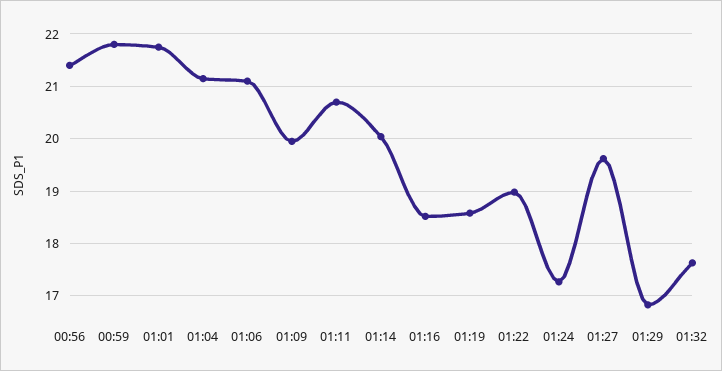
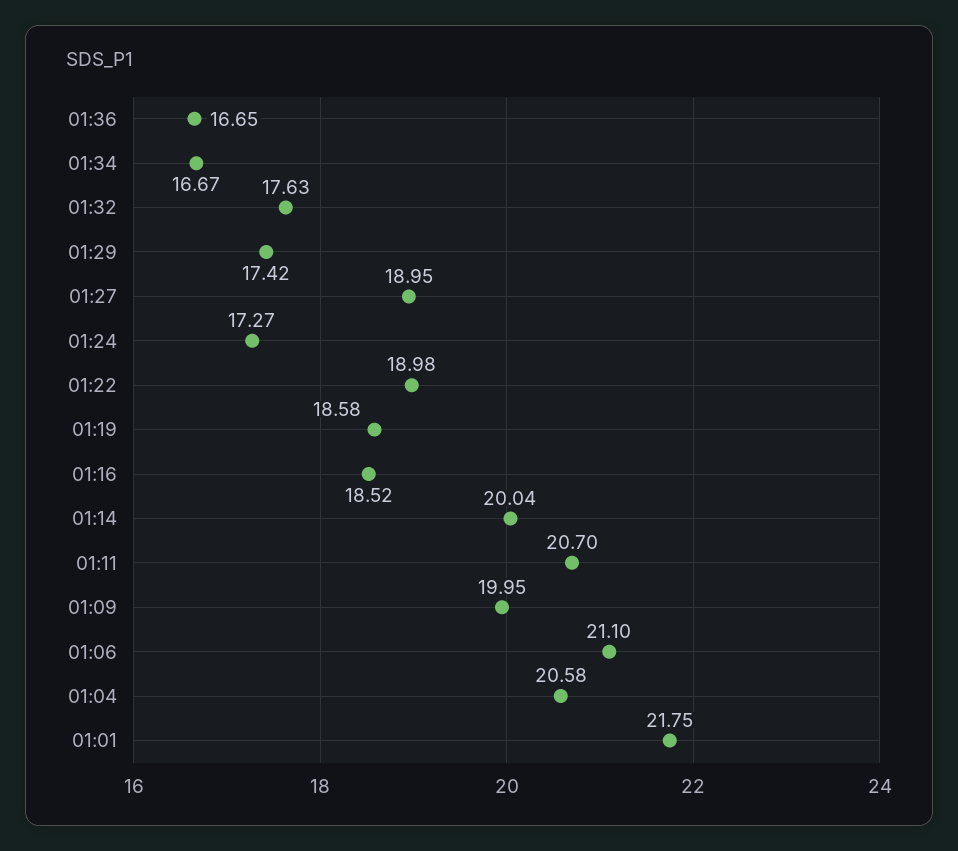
00:56: 21.4 -> none
00:59: 21.8 -> none
01:04: 21.2 -> 20.58
01:27: 19.6 -> 18.95
01:29: 16.8 -> 17.42
01:36: none -> 16.65
01:34: none -> 16.67

